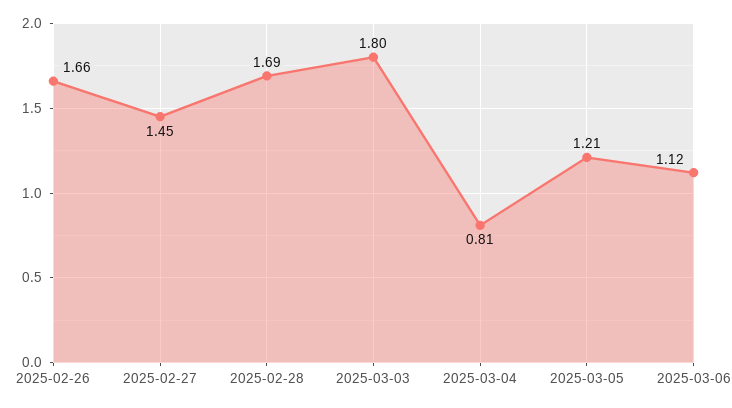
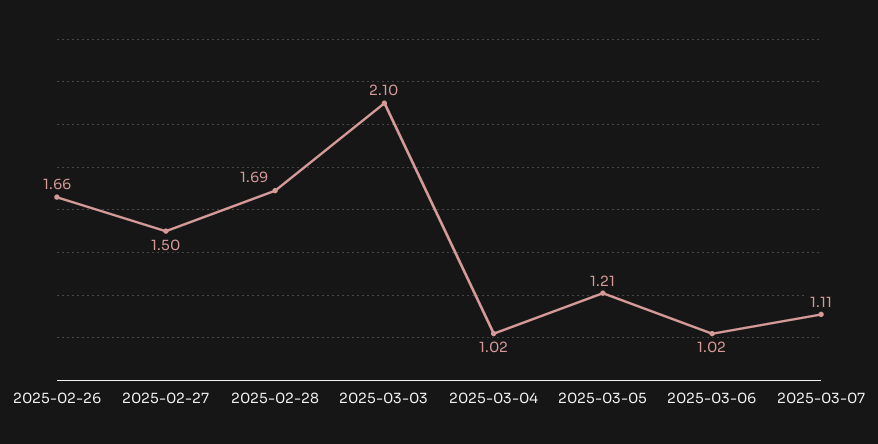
2025-02-27: 1.45 -> 1.5
2025-03-03: 1.8 -> 2.1
2025-03-04: 0.81 -> 1.02
2025-03-06: 1.12 -> 1.02
2025-03-07: none -> 1.11

